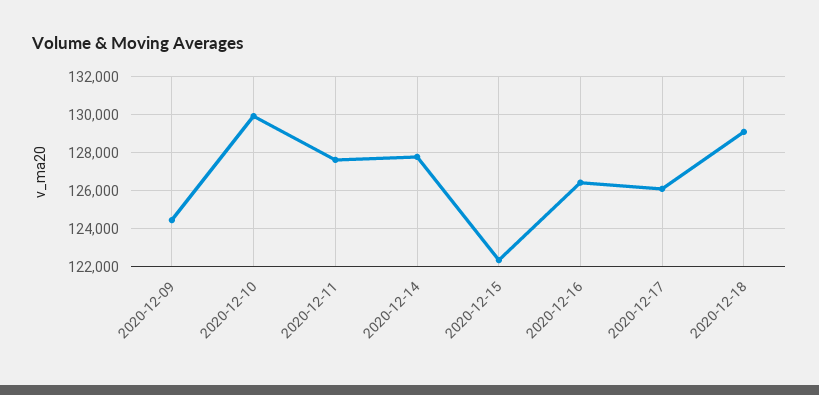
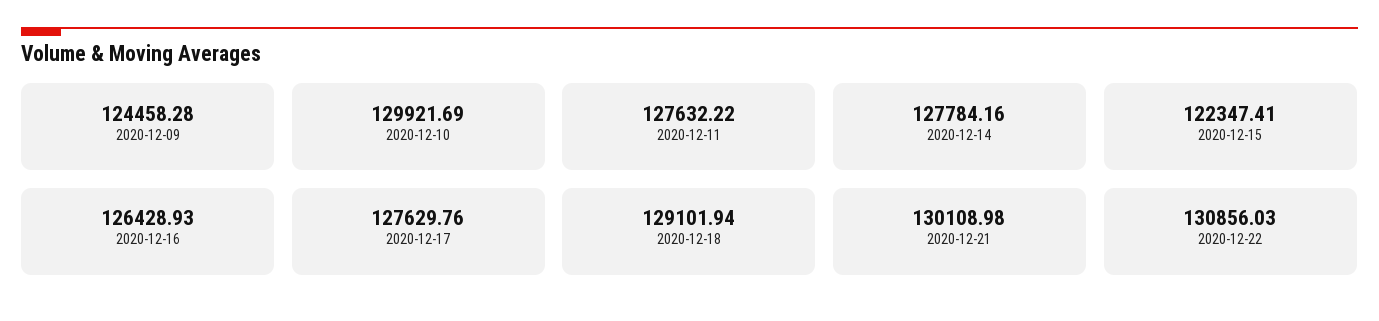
2020-12-17: 126000 -> 127629.76
2020-12-21: none -> 130108.98
2020-12-22: none -> 130856.03

